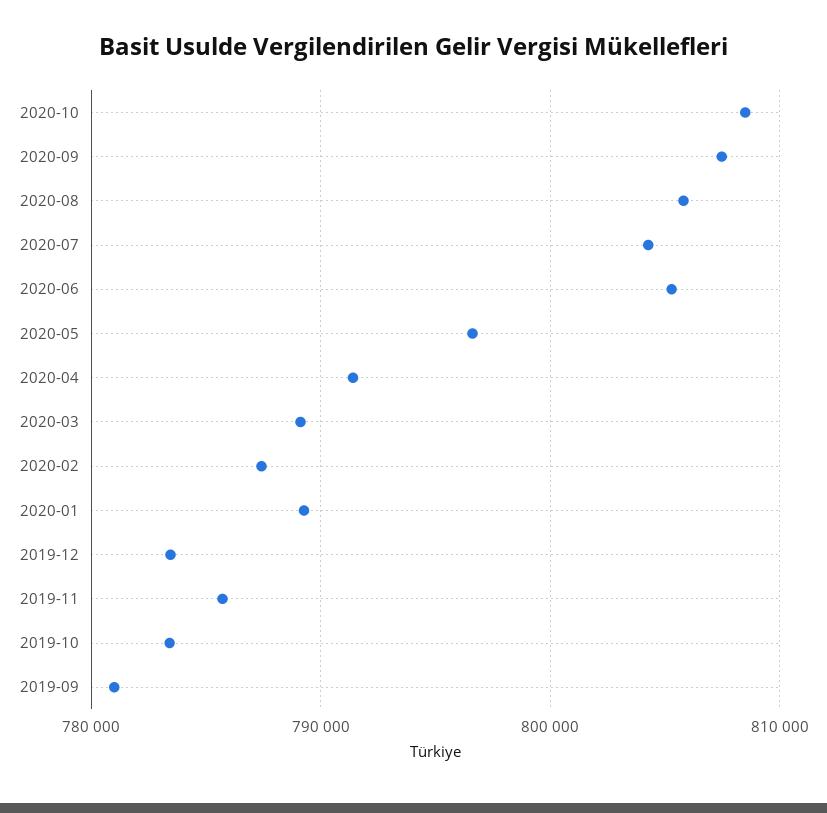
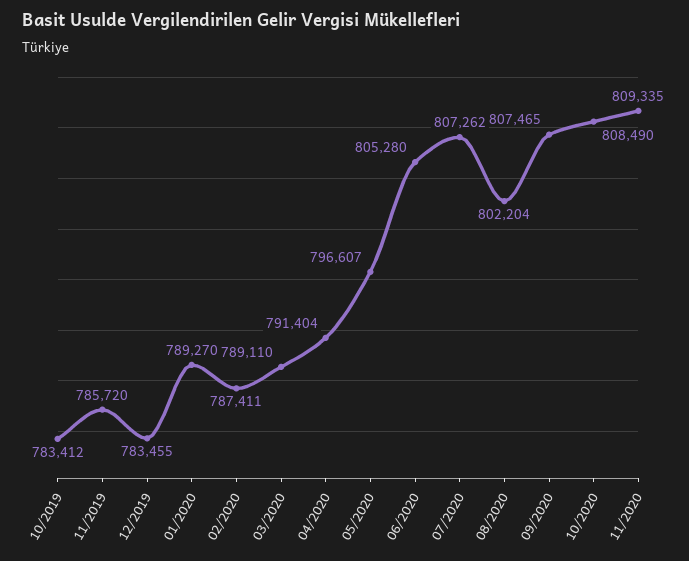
2020-08: 806000 -> 802204
2020-07: 804000 -> 807262
2019-09: 781000 -> none
11/2020: none -> 809335

